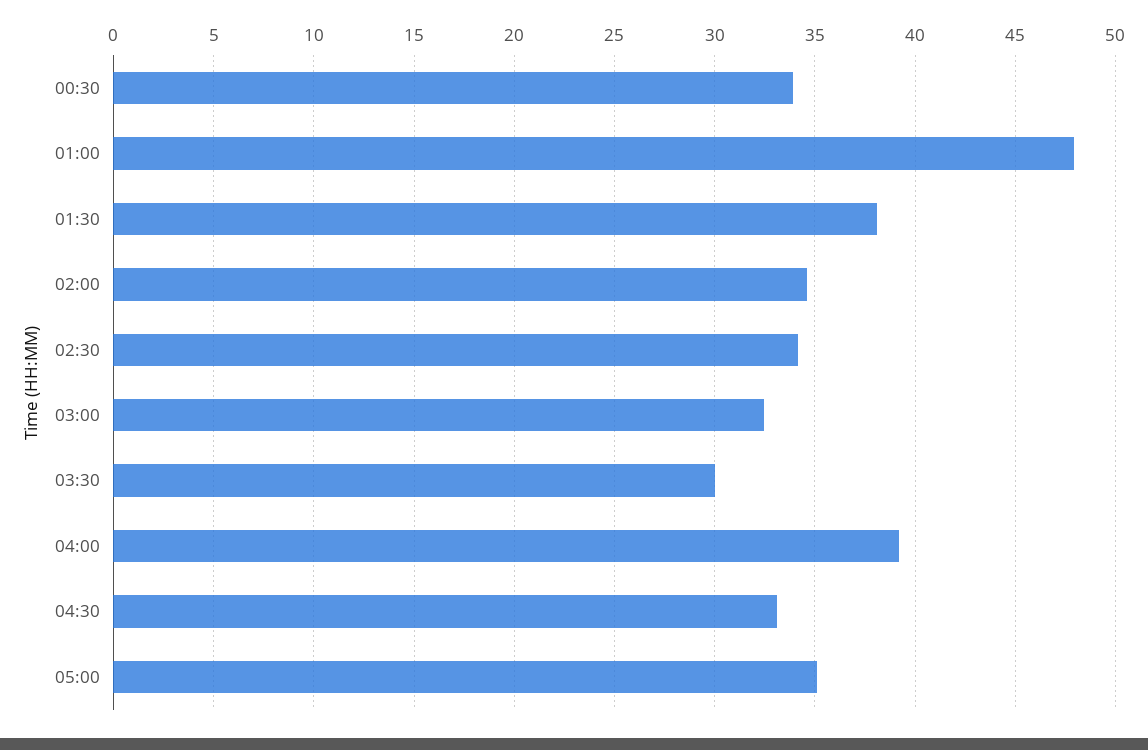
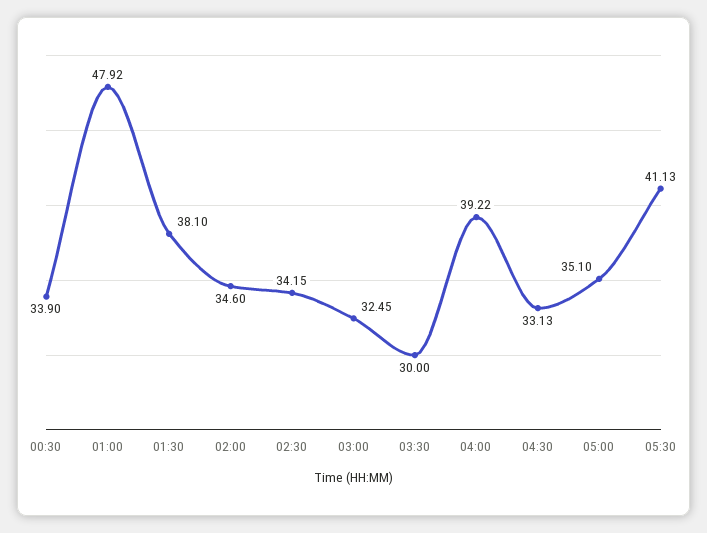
05:30: none -> 41.13

